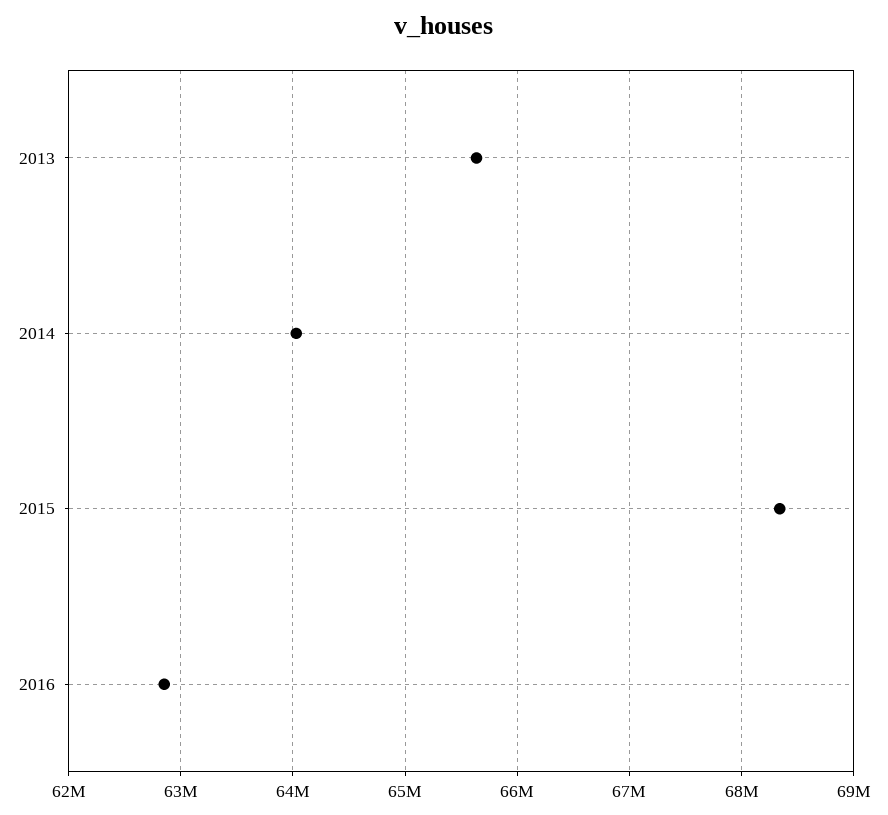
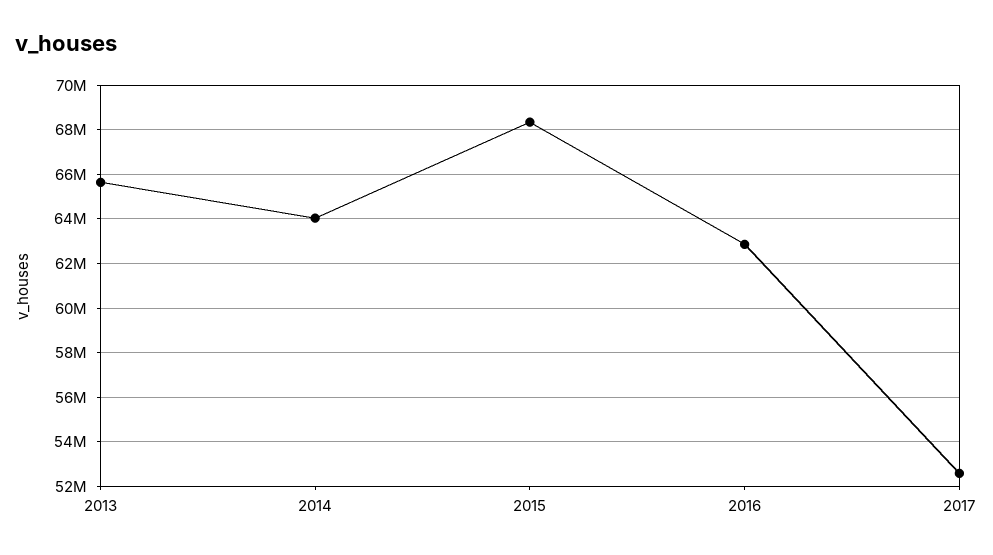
2017: none -> 52500000

